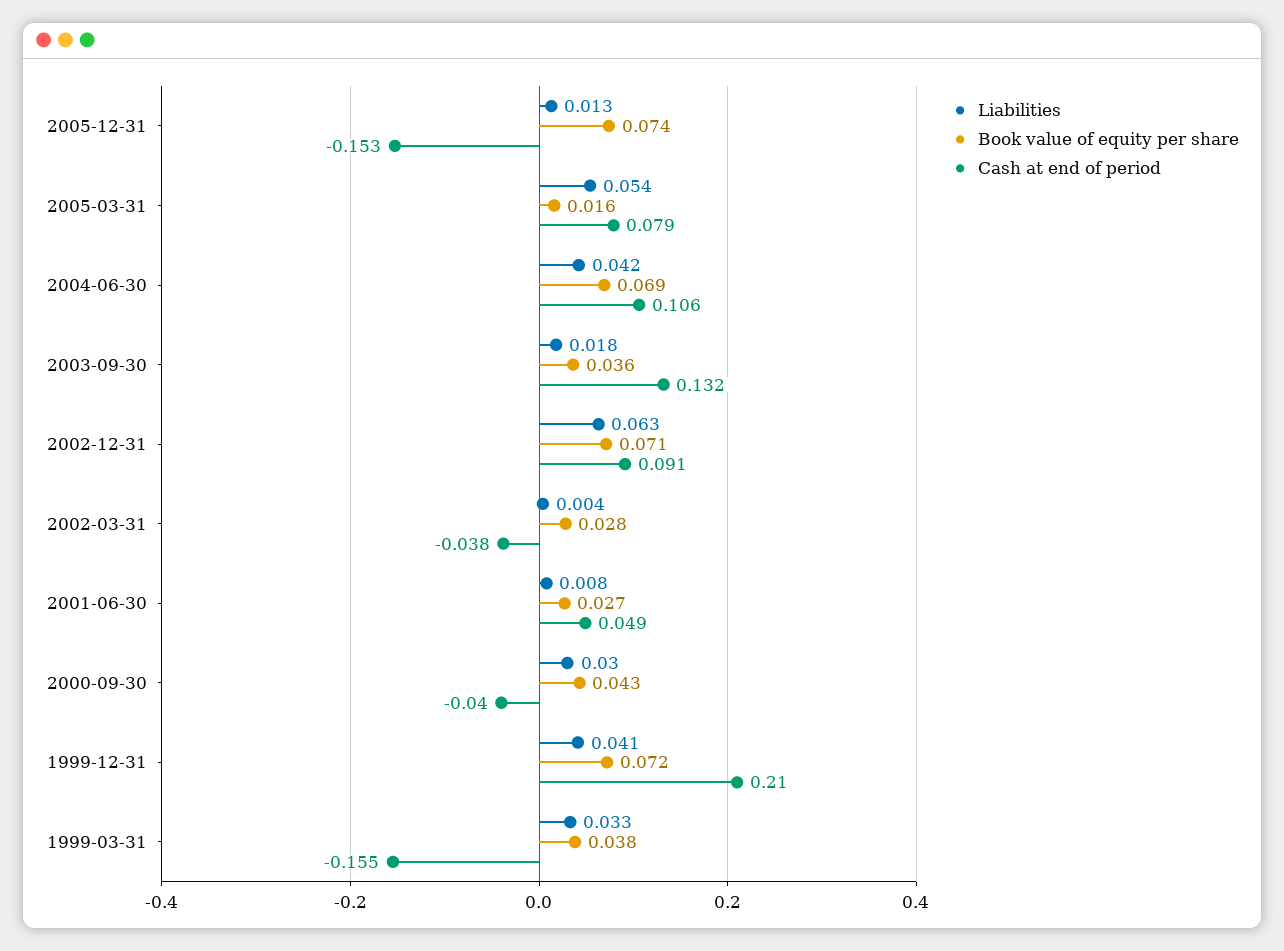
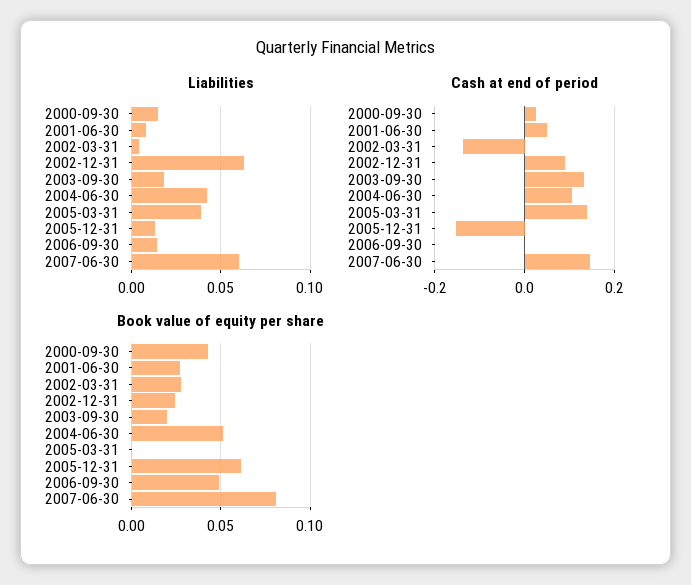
Book value of equity per share, 2005-12-31: 0.074 -> 0.06
Liabilities, 2005-03-31: 0.054 -> 0.04
Book value of equity per share, 2005-03-31: 0.016 -> 0
Cash at end of period, 2005-03-31: 0.079 -> 0.14
Book value of equity per share, 2004-06-30: 0.069 -> 0.05
Book value of equity per share, 2003-09-30: 0.036 -> 0.02
Book value of equity per share, 2002-12-31: 0.071 -> 0.025
Cash at end of period, 2002-03-31: -0.038 -> -0.14
Liabilities, 2000-09-30: 0.03 -> 0.015
Cash at end of period, 2000-09-30: -0.04 -> 0.02
Liabilities, 1999-12-31: 0.041 -> none
Book value of equity per share, 1999-12-31: 0.072 -> none
Cash at end of period, 1999-12-31: 0.21 -> none
Liabilities, 1999-03-31: 0.033 -> none
Book value of equity per share, 1999-03-31: 0.038 -> none
Cash at end of period, 1999-03-31: -0.155 -> none
Liabilities, 2006-09-30: none -> 0.015
Liabilities, 2007-06-30: none -> 0.06
Cash at end of period, 2006-09-30: none -> 0
Cash at end of period, 2007-06-30: none -> 0.14
Book value of equity per share, 2006-09-30: none -> 0.05
Book value of equity per share, 2007-06-30: none -> 0.08

